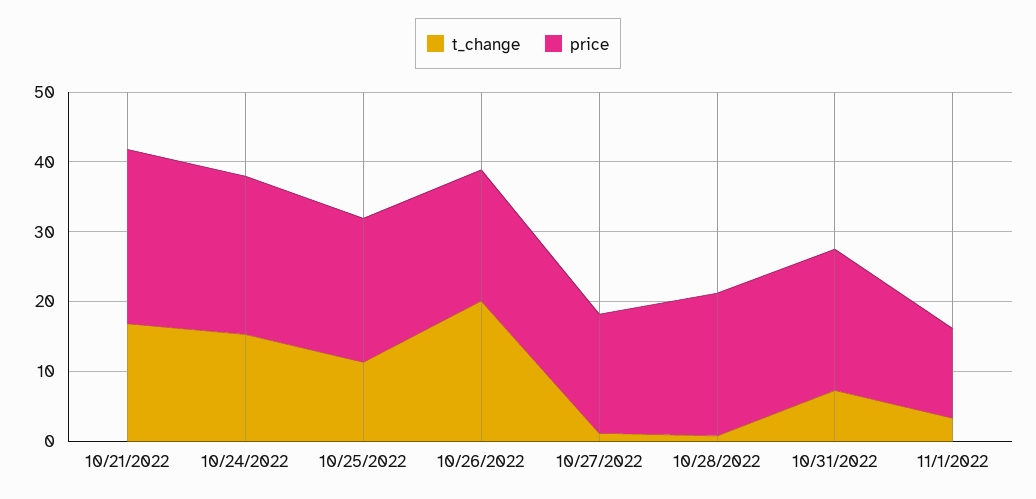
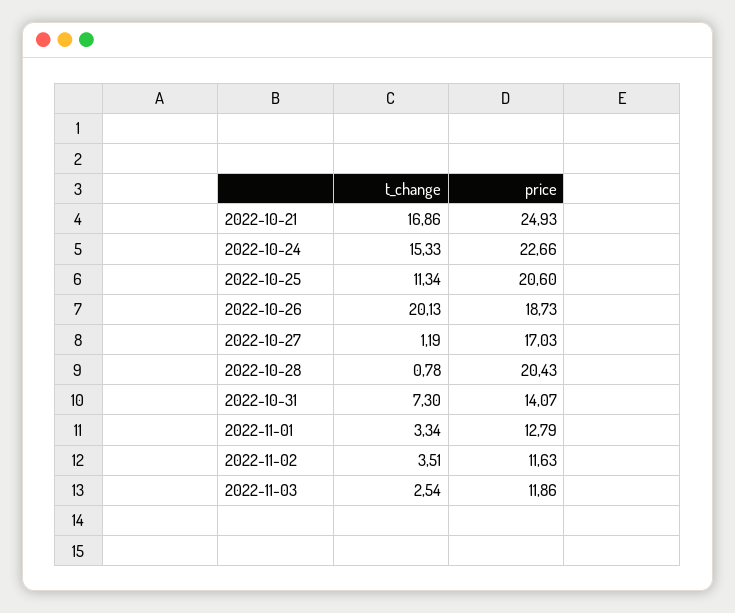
price, 10/31/2022: 20 -> 14.07
t_change, 2022-11-02: none -> 3.51
price, 2022-11-02: none -> 11.63
t_change, 2022-11-03: none -> 2.54
price, 2022-11-03: none -> 11.86

